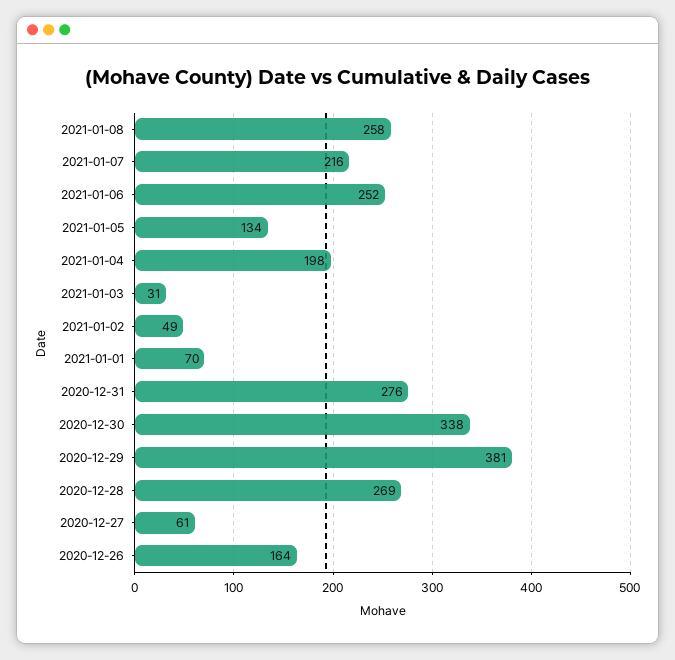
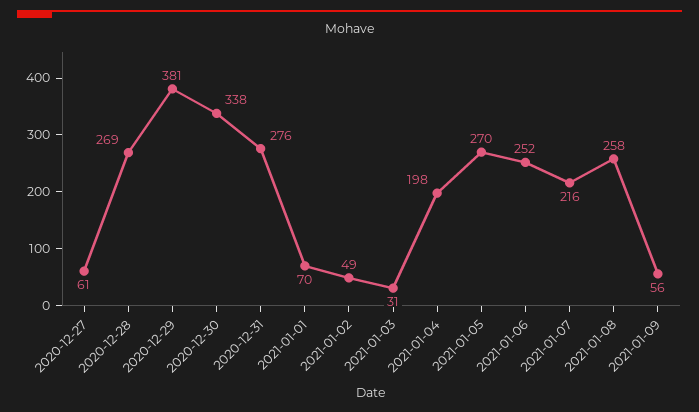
2021-01-05: 134 -> 270
2020-12-26: 164 -> none
2021-01-09: none -> 56

